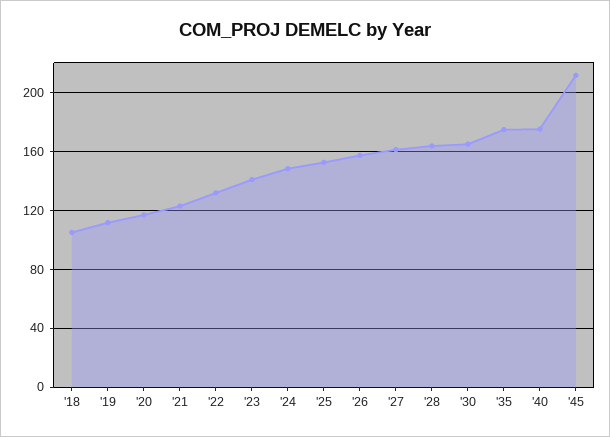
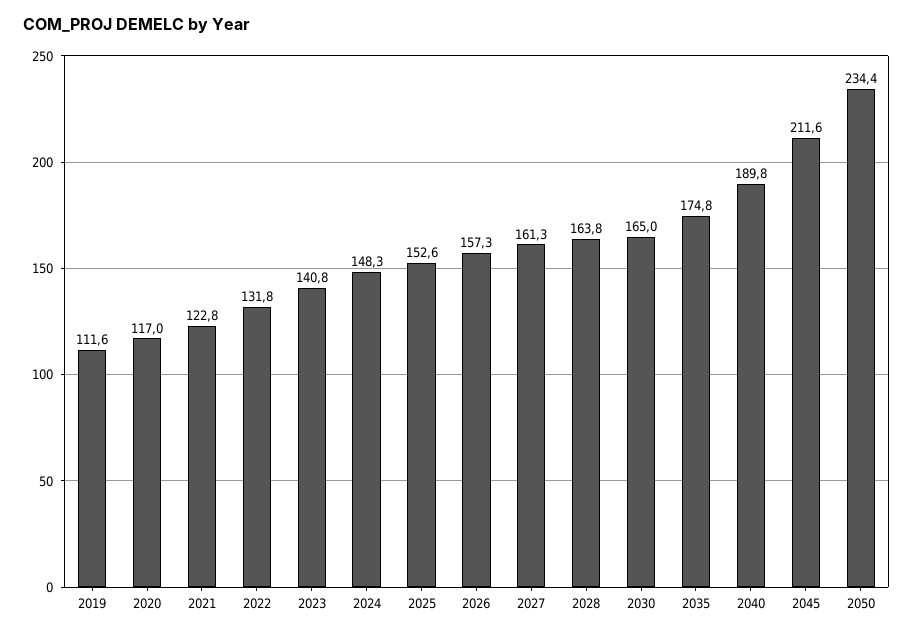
'18: 105 -> none
'40: 175 -> 189.8
2050: none -> 234.4

